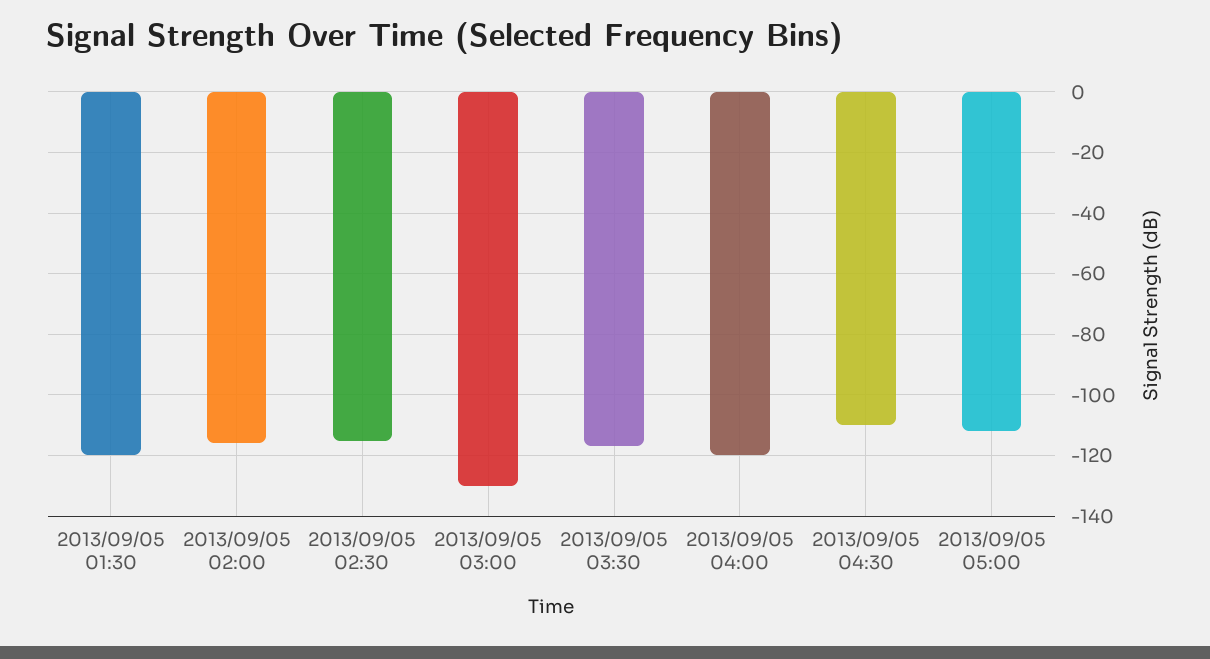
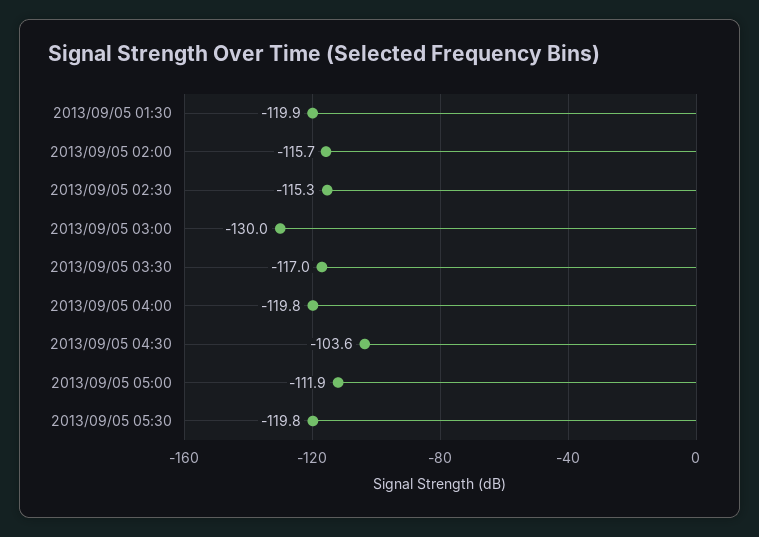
2013/09/05 04:30: -110 -> -103.6
2013/09/05 05:30: none -> -119.8

